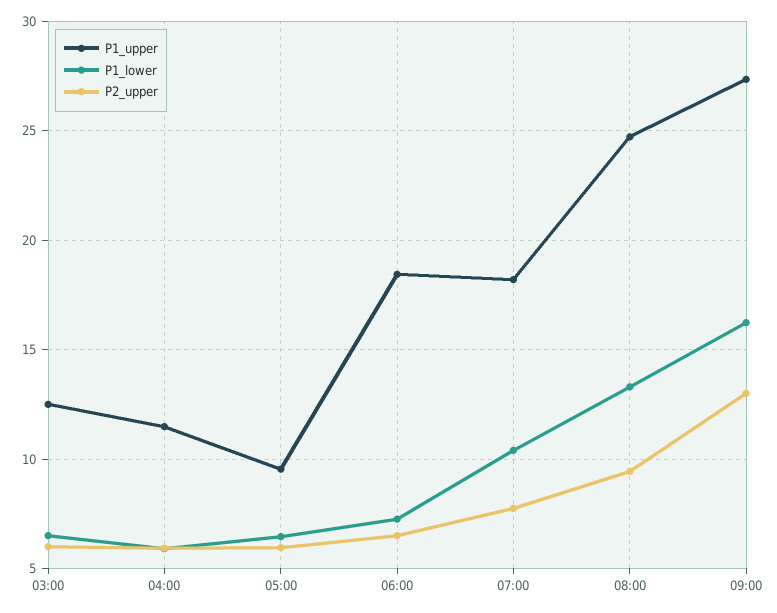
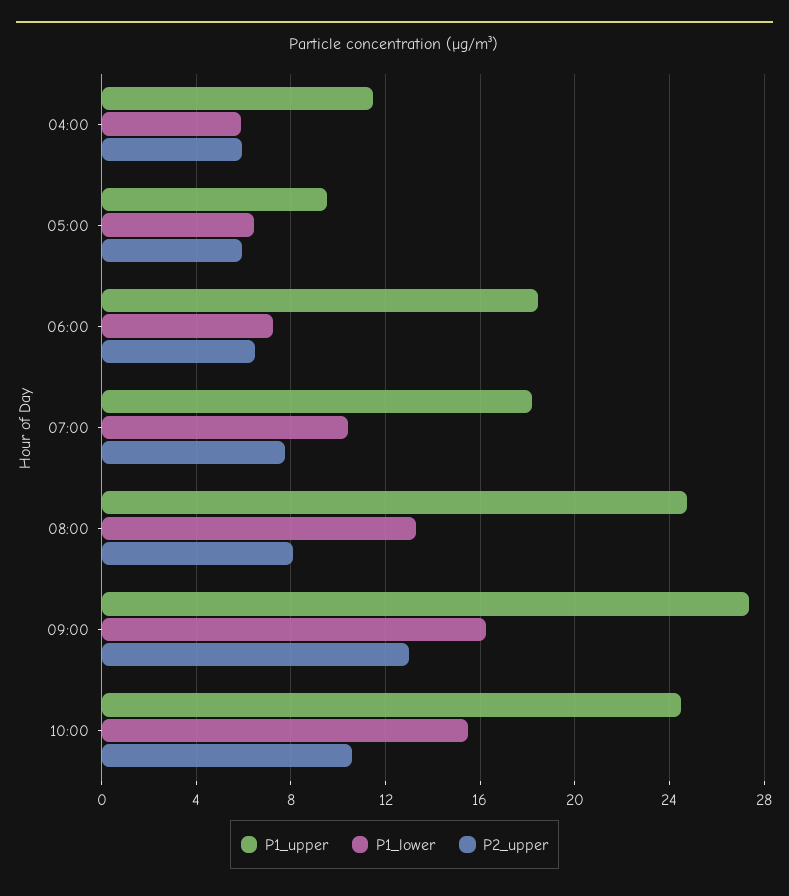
P1_upper, 03:00: 12.5 -> none
P1_lower, 03:00: 6.5 -> none
P2_upper, 03:00: 6 -> none
P2_upper, 08:00: 9.5 -> 8
P1_upper, 10:00: none -> 24.5
P1_lower, 10:00: none -> 15.5
P2_upper, 10:00: none -> 10.5

